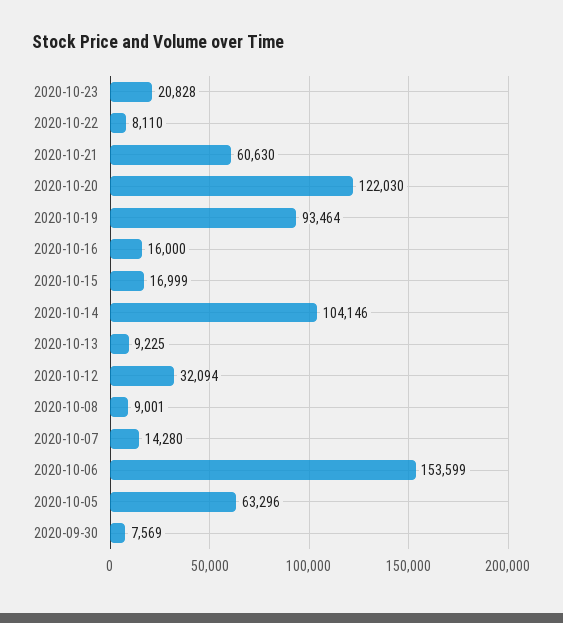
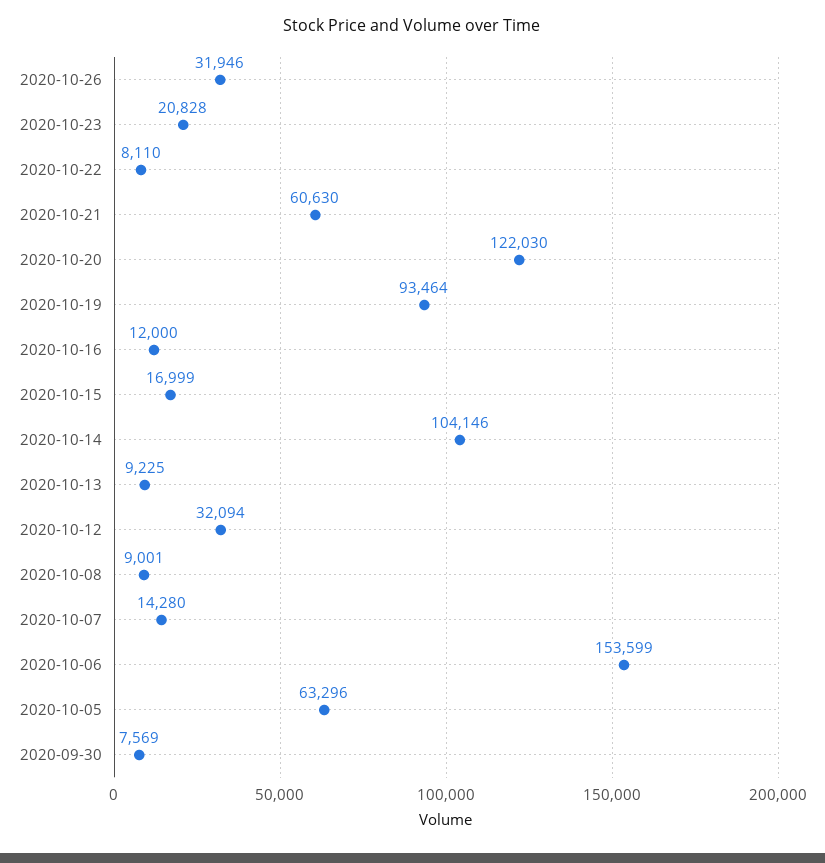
2020-10-16: 16000 -> 12000
2020-10-26: none -> 31946

